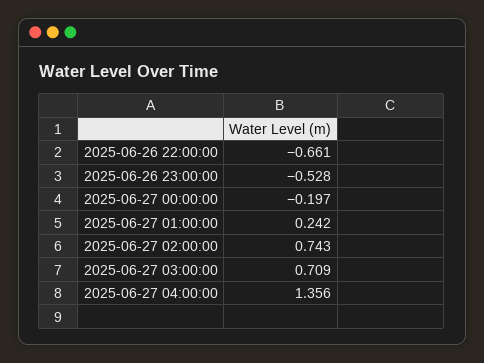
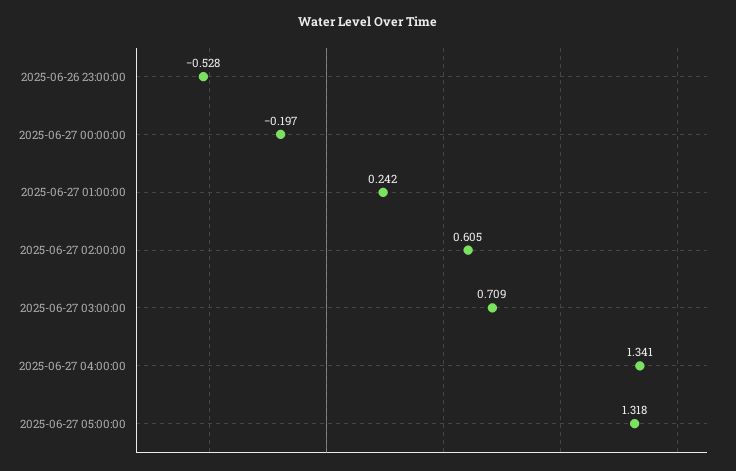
2025-06-26 22:00:00: -0.661 -> none
2025-06-27 02:00:00: 0.743 -> 0.605
2025-06-27 04:00:00: 1.356 -> 1.341
2025-06-27 05:00:00: none -> 1.318

